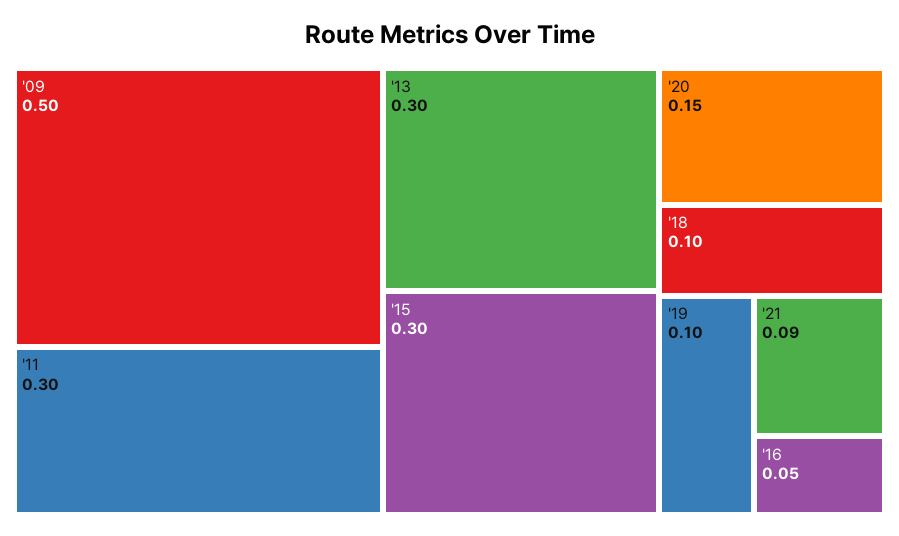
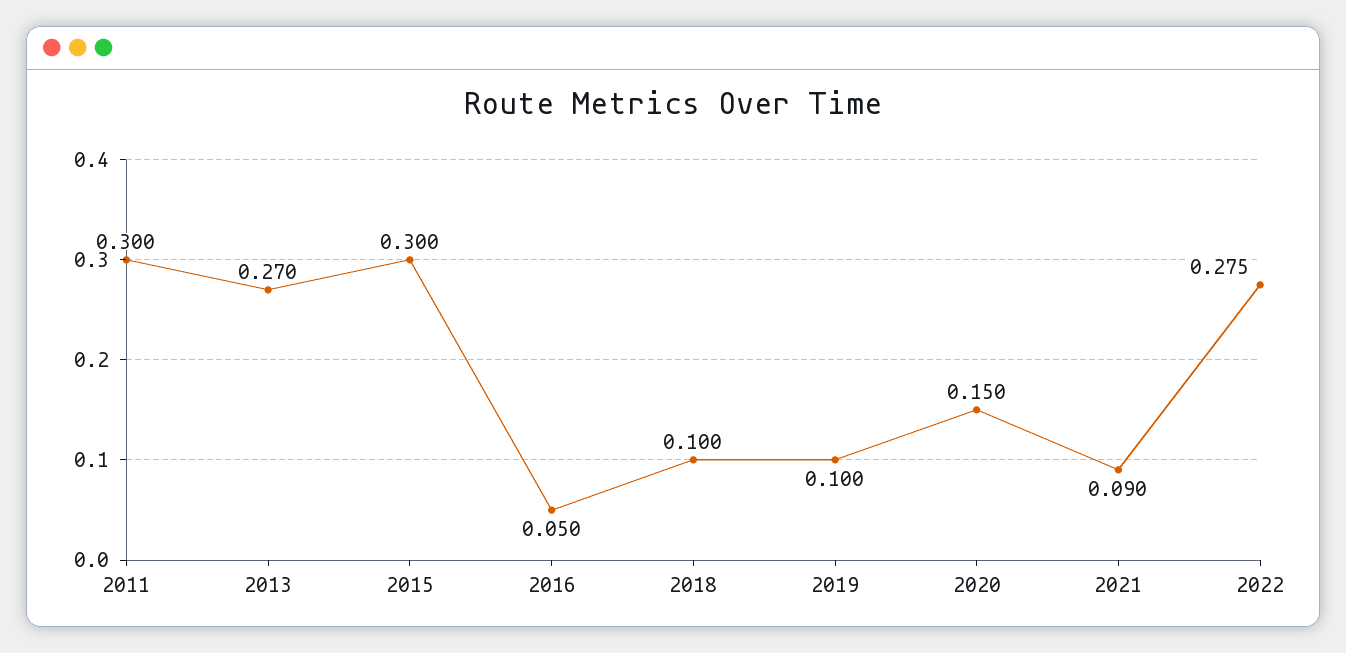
'09: 0.5 -> none
'13: 0.3 -> 0.27
2022: none -> 0.275

